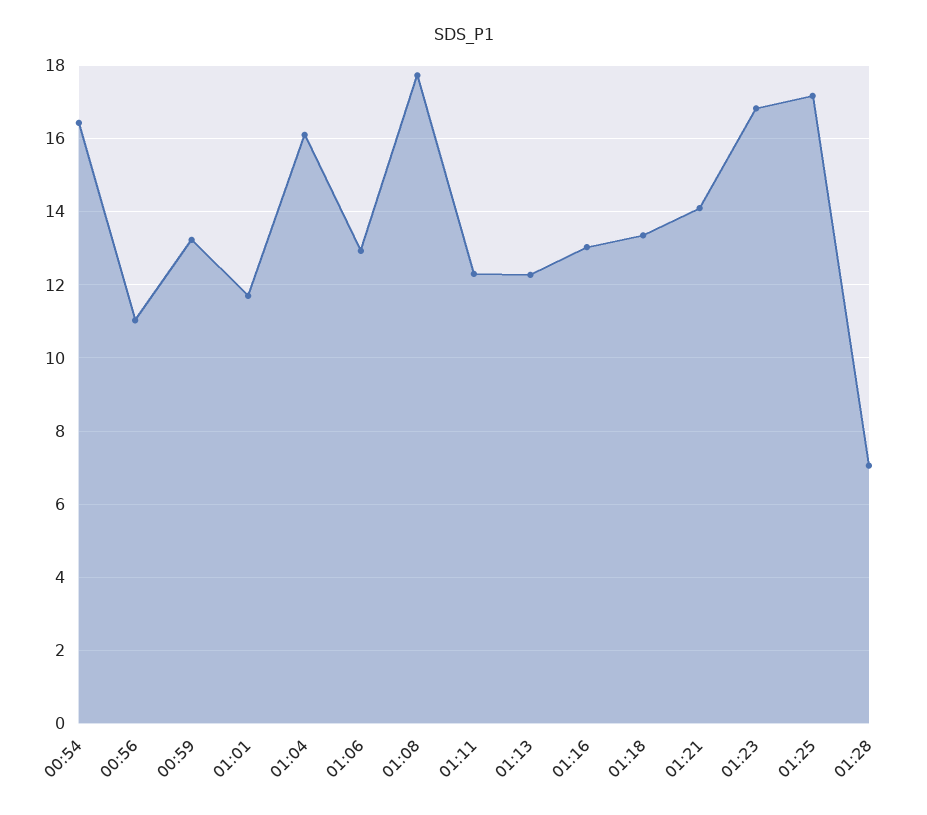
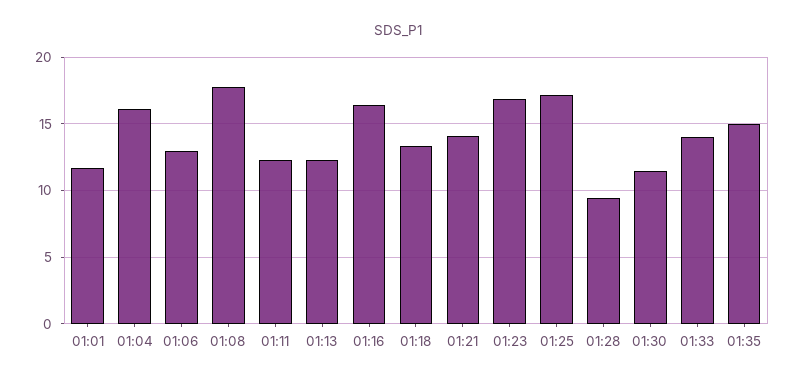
00:54: 16.4 -> none
00:56: 11 -> none
00:59: 13.2 -> none
01:16: 13 -> 16.5
01:28: 7 -> 9.5
01:30: none -> 11.5
01:33: none -> 14
01:35: none -> 15

